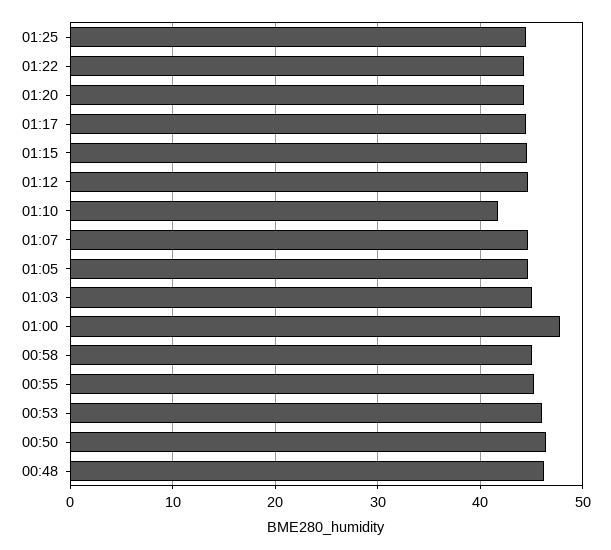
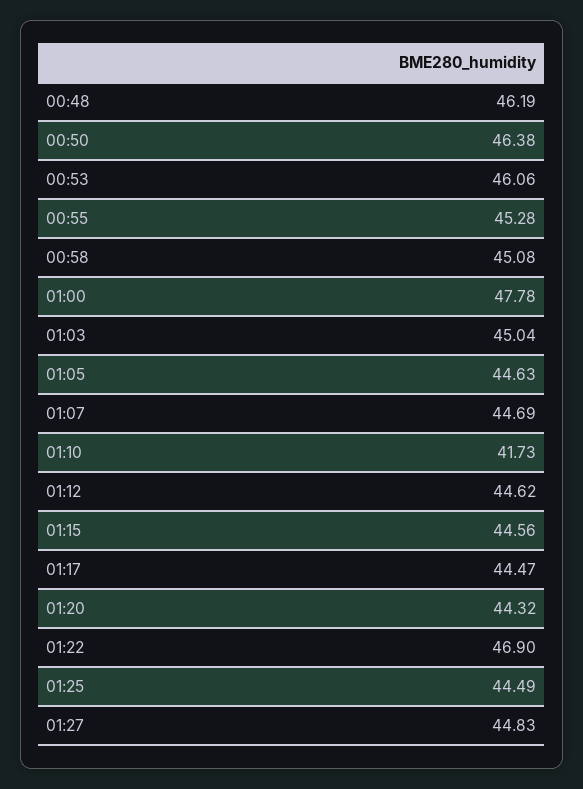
01:22: 44 -> 46.9
01:27: none -> 44.83

